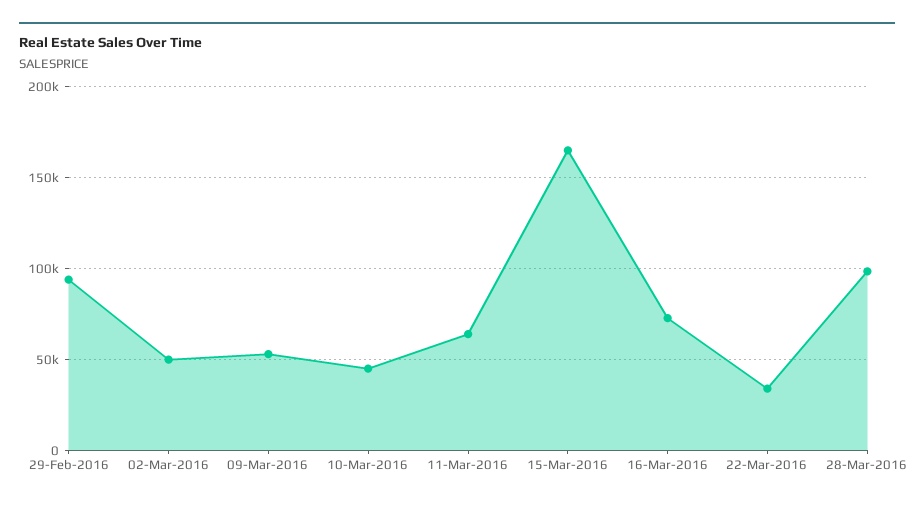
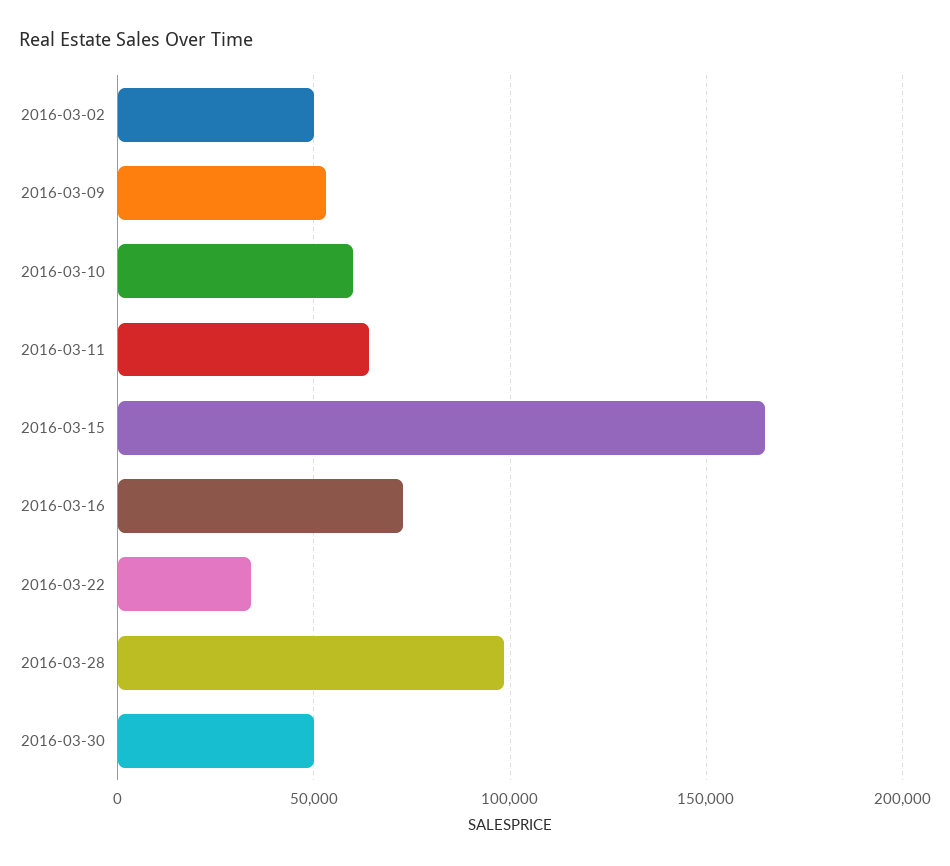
29-Feb-2016: 95000 -> none
10-Mar-2016: 45000 -> 60000
2016-03-30: none -> 50000

